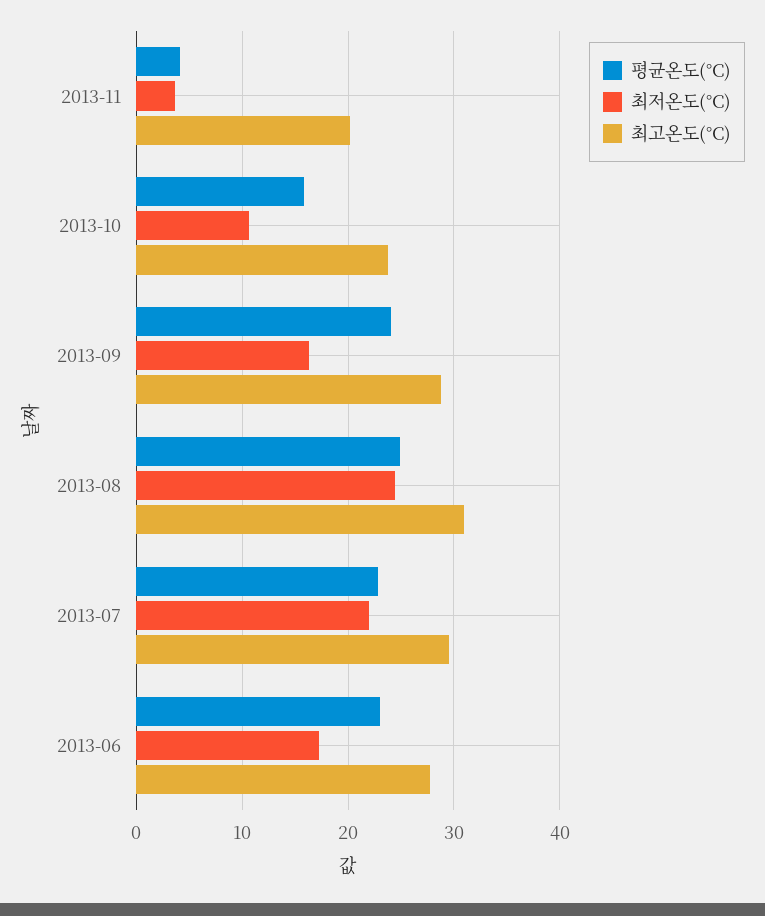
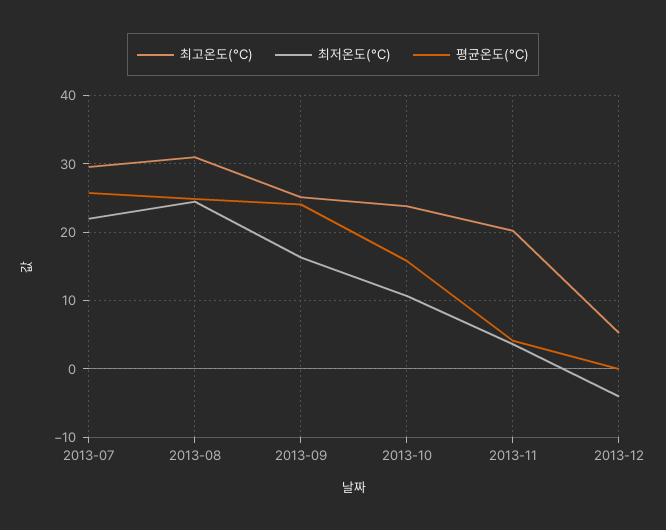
최고온도(°C), 2013-09: 29 -> 25
평균온도(°C), 2013-07: 23 -> 26
평균온도(°C), 2013-06: 23 -> none
최저온도(°C), 2013-06: 17 -> none
최고온도(°C), 2013-06: 28 -> none
최고온도(°C), 2013-12: none -> 5
최저온도(°C), 2013-12: none -> -4
평균온도(°C), 2013-12: none -> 0

